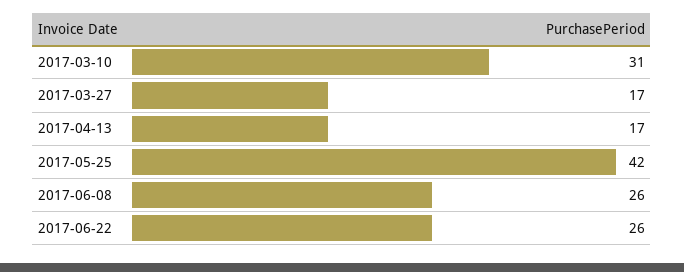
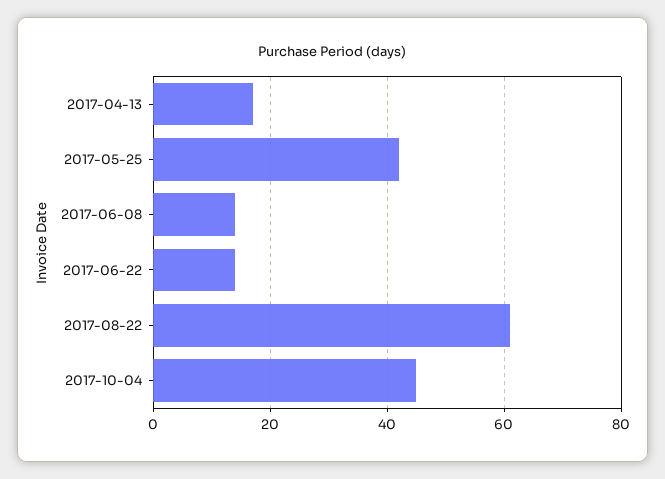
2017-03-10: 31 -> none
2017-03-27: 17 -> none
2017-06-08: 26 -> 15
2017-06-22: 26 -> 15
2017-08-22: none -> 60
2017-10-04: none -> 45

